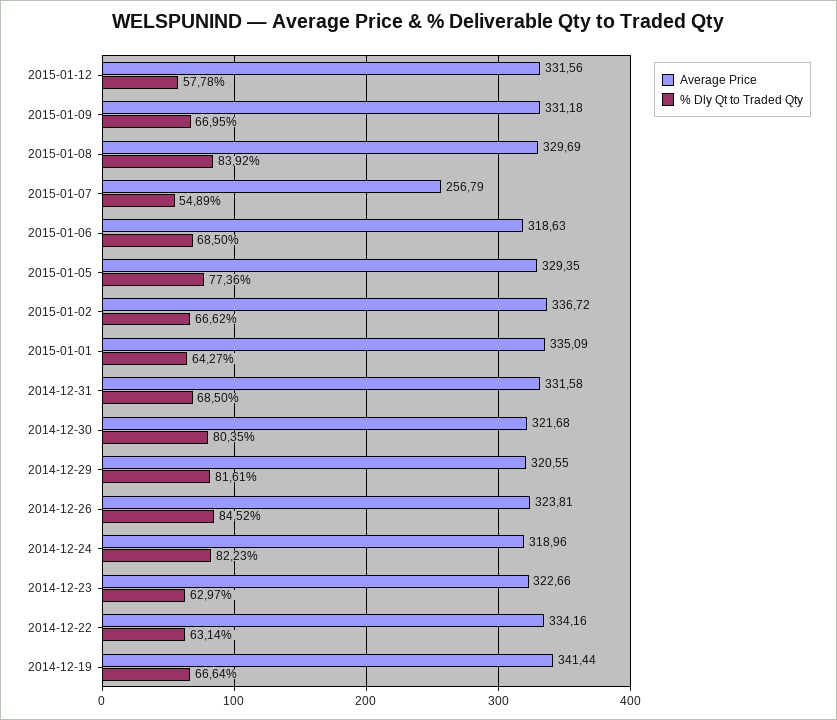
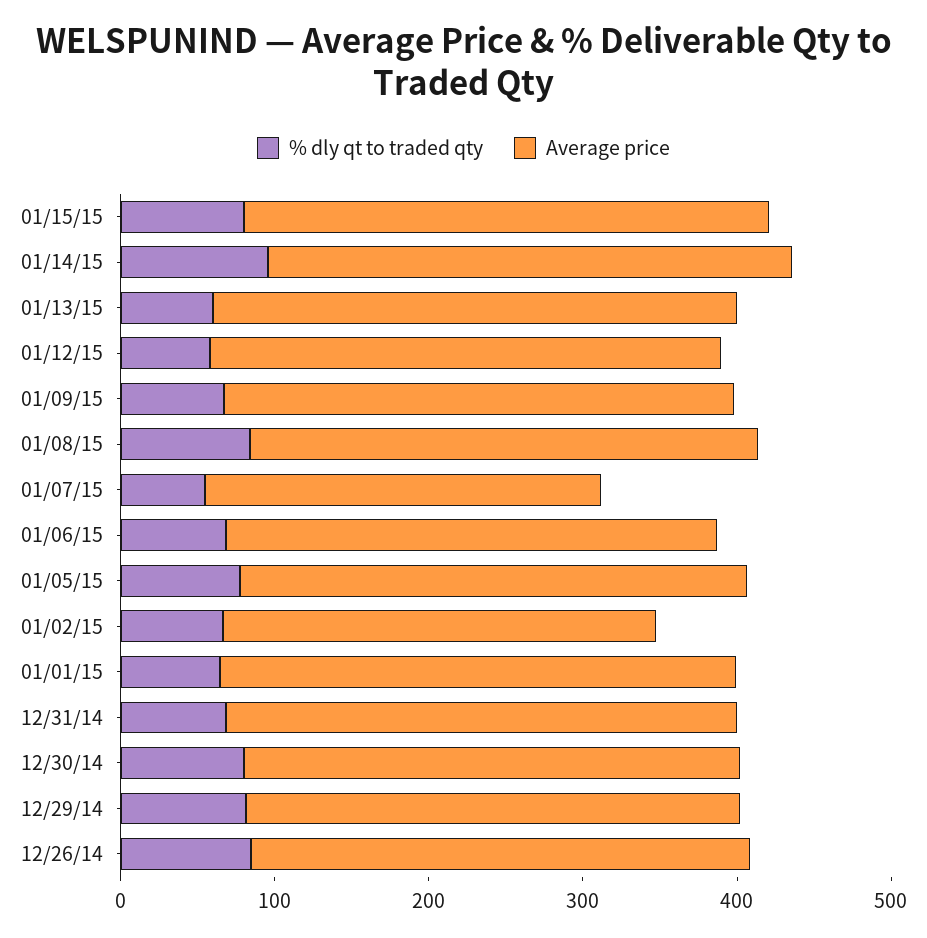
Average Price, 2015-01-02: 336.72 -> 280
Average Price, 2014-12-24: 318.96 -> none
% Dly Qt to Traded Qty, 2014-12-24: 82.23 -> none
Average Price, 2014-12-23: 322.66 -> none
% Dly Qt to Traded Qty, 2014-12-23: 62.97 -> none
Average Price, 2014-12-22: 334.16 -> none
% Dly Qt to Traded Qty, 2014-12-22: 63.14 -> none
Average Price, 2014-12-19: 341.44 -> none
% Dly Qt to Traded Qty, 2014-12-19: 66.64 -> none
% Dly Qt to Traded Qty, 01/15/15: none -> 80
Average Price, 01/15/15: none -> 340
% Dly Qt to Traded Qty, 01/14/15: none -> 100
Average Price, 01/14/15: none -> 340
% Dly Qt to Traded Qty, 01/13/15: none -> 60
Average Price, 01/13/15: none -> 340

